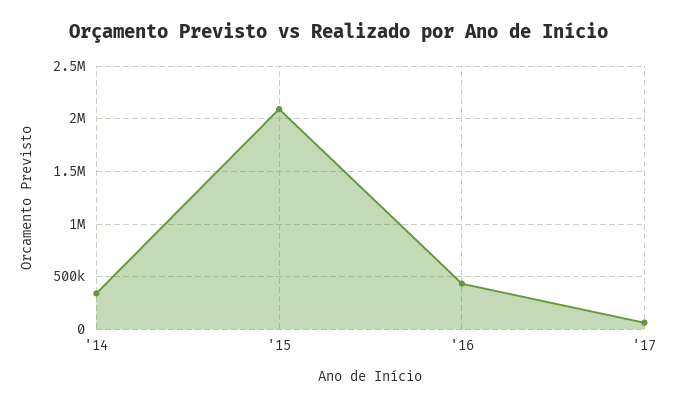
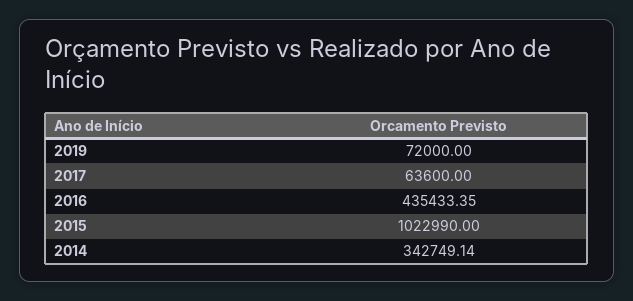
'15: 2100000 -> 1022990
2019: none -> 72000

